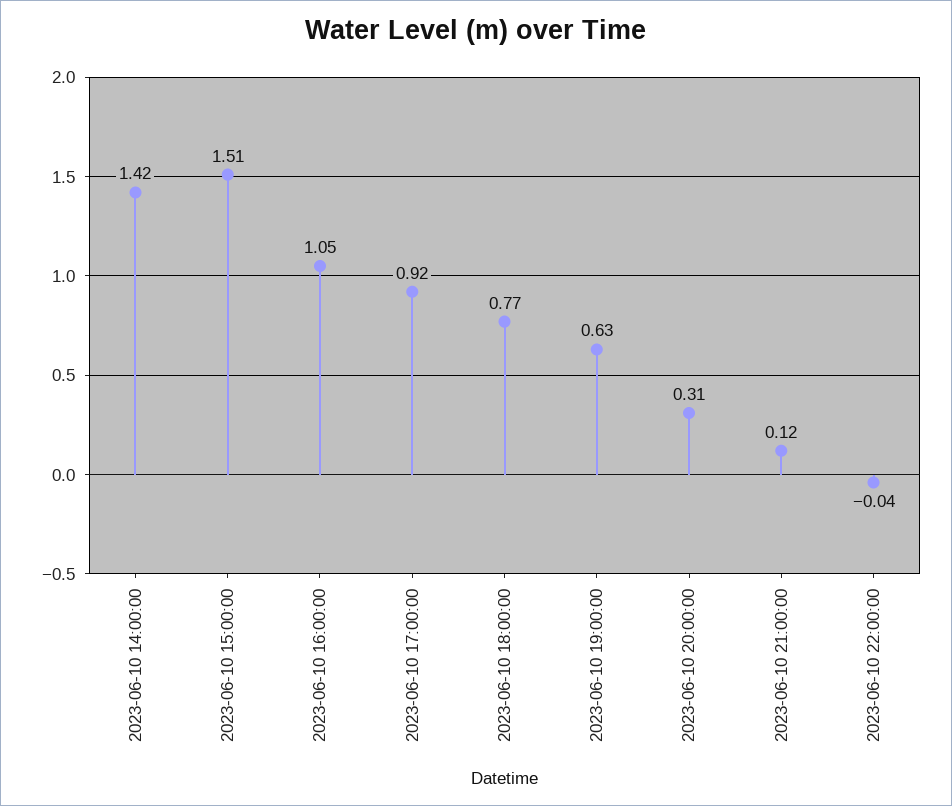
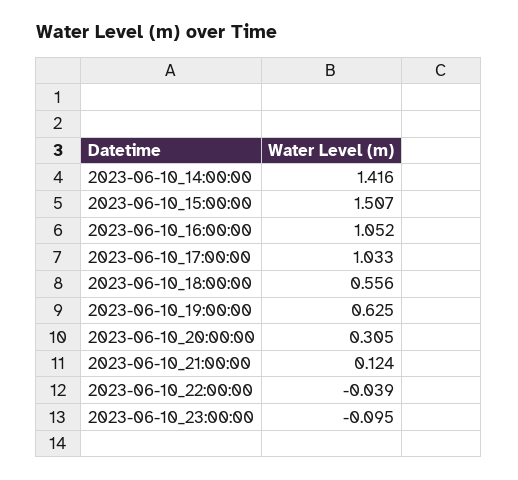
2023-06-10 17:00:00: 0.92 -> 1.033
2023-06-10 18:00:00: 0.77 -> 0.556
2023-06-10_23:00:00: none -> -0.095

